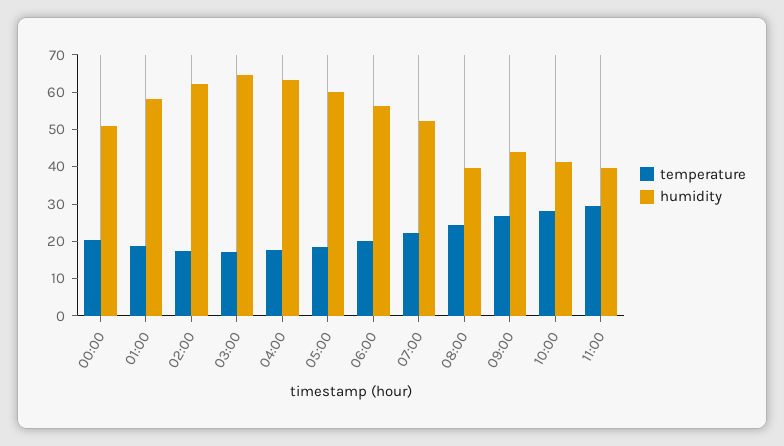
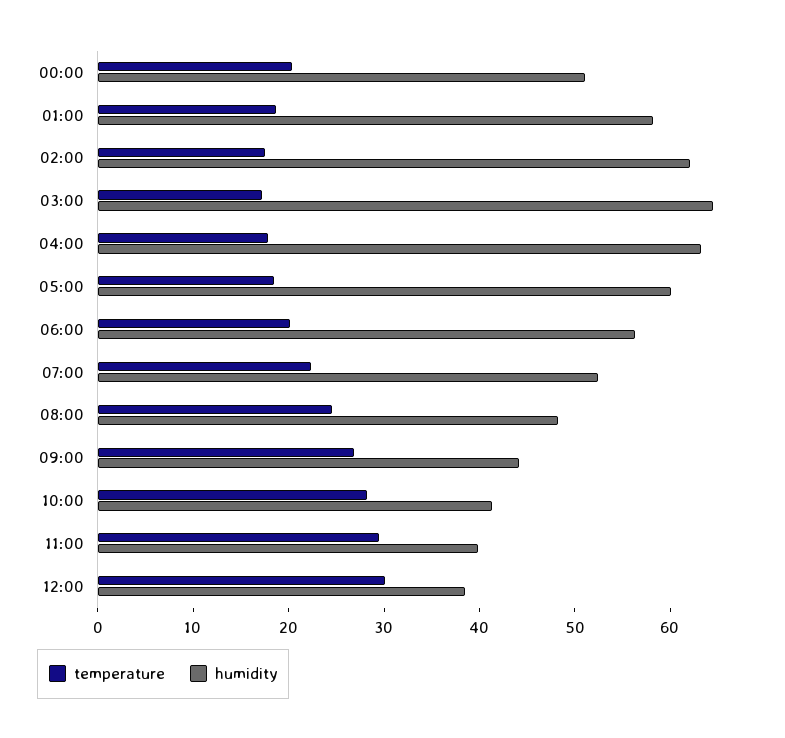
humidity, 08:00: 40 -> 48
temperature, 12:00: none -> 30
humidity, 12:00: none -> 38

